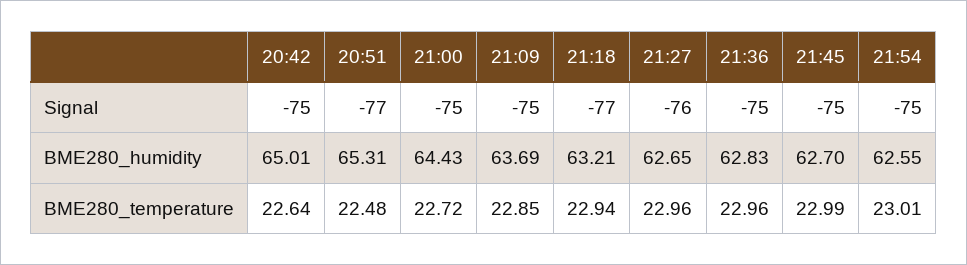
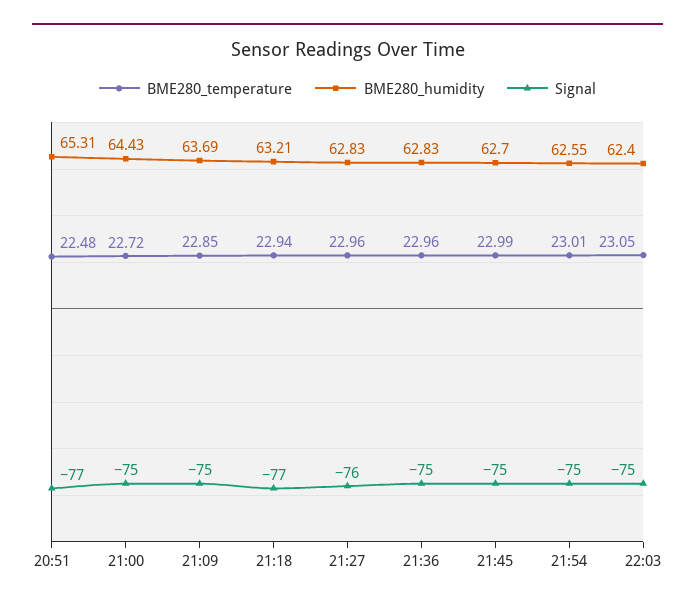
Signal, 20:42: -75 -> none
BME280_humidity, 20:42: 65.01 -> none
BME280_humidity, 21:27: 62.65 -> 62.83
BME280_temperature, 20:42: 22.64 -> none
BME280_temperature, 22:03: none -> 23.05
BME280_humidity, 22:03: none -> 62.4
Signal, 22:03: none -> -75

